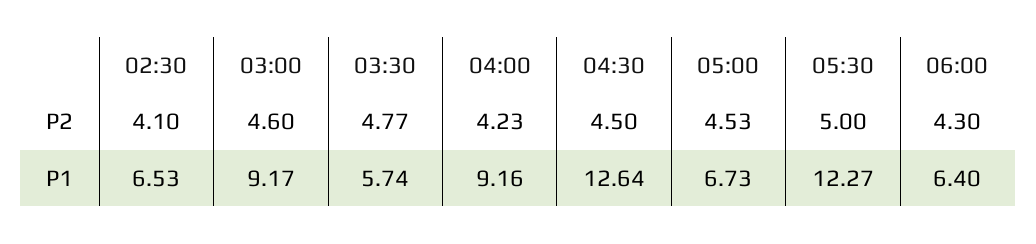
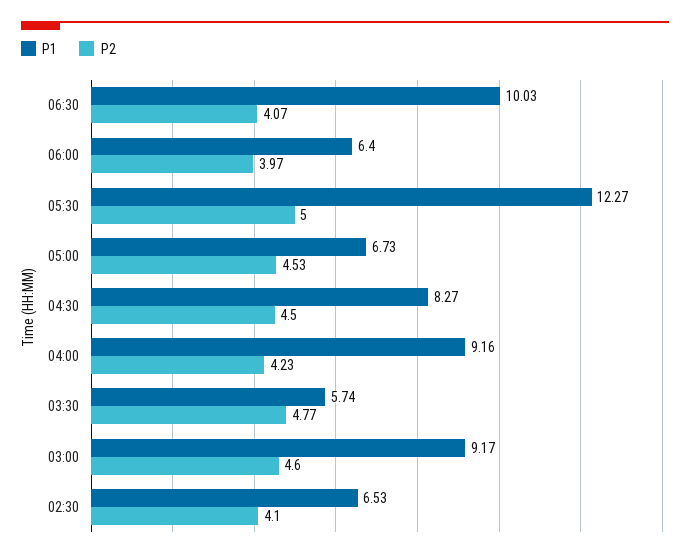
P2, 06:00: 4.3 -> 3.97
P1, 04:30: 12.64 -> 8.27
P1, 06:30: none -> 10.03
P2, 06:30: none -> 4.07

